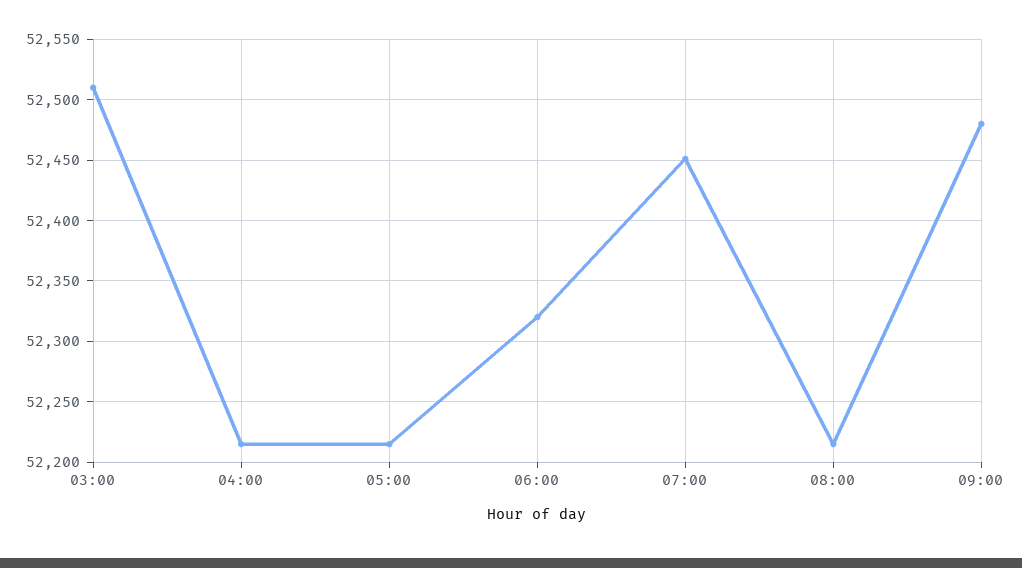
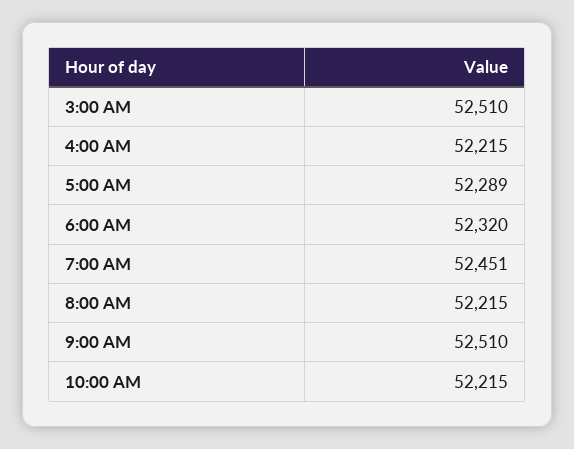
05:00: 52215 -> 52289
09:00: 52480 -> 52510
10:00 AM: none -> 52215

